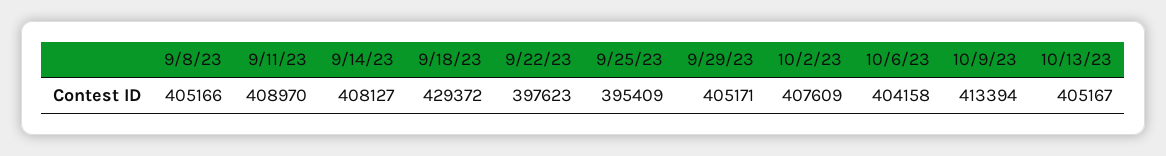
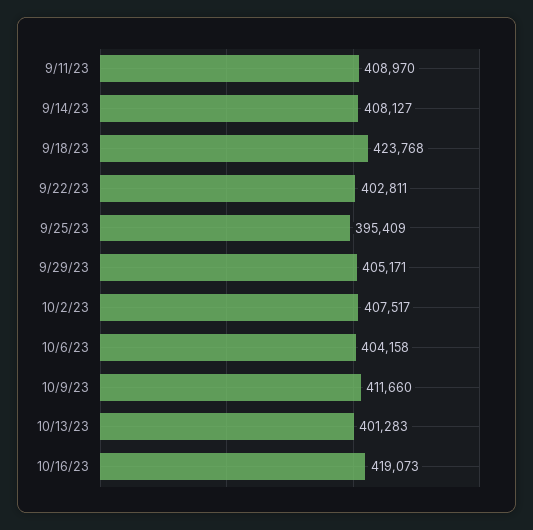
9/8/23: 405166 -> none
9/18/23: 429372 -> 423768
9/22/23: 397623 -> 402811
10/2/23: 407609 -> 407517
10/9/23: 413394 -> 411660
10/13/23: 405167 -> 401283
10/16/23: none -> 419073

